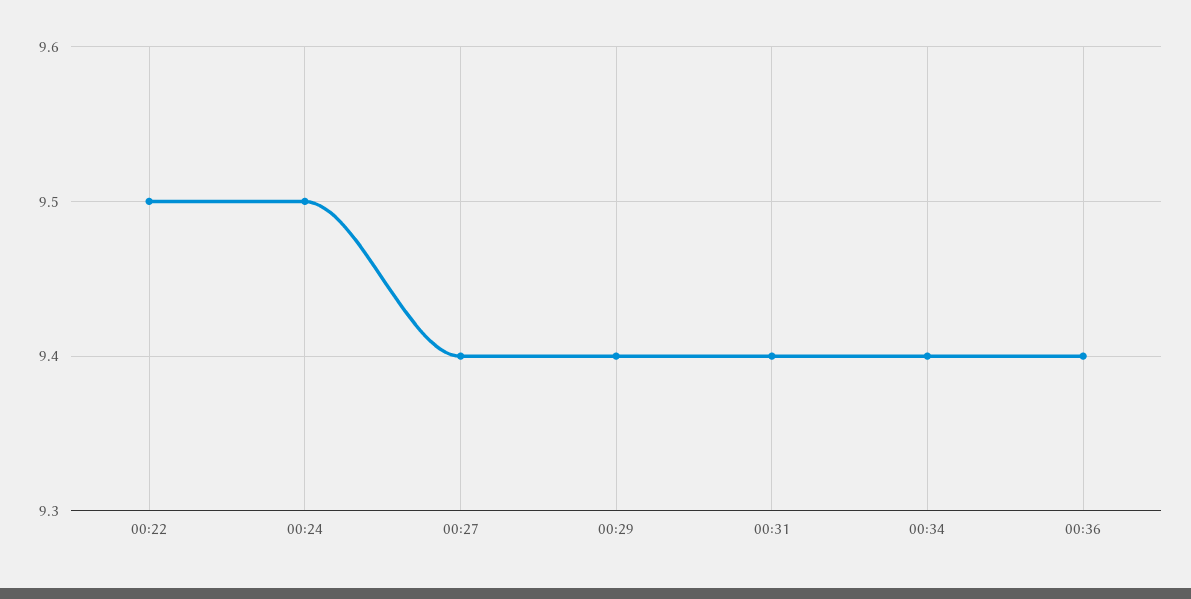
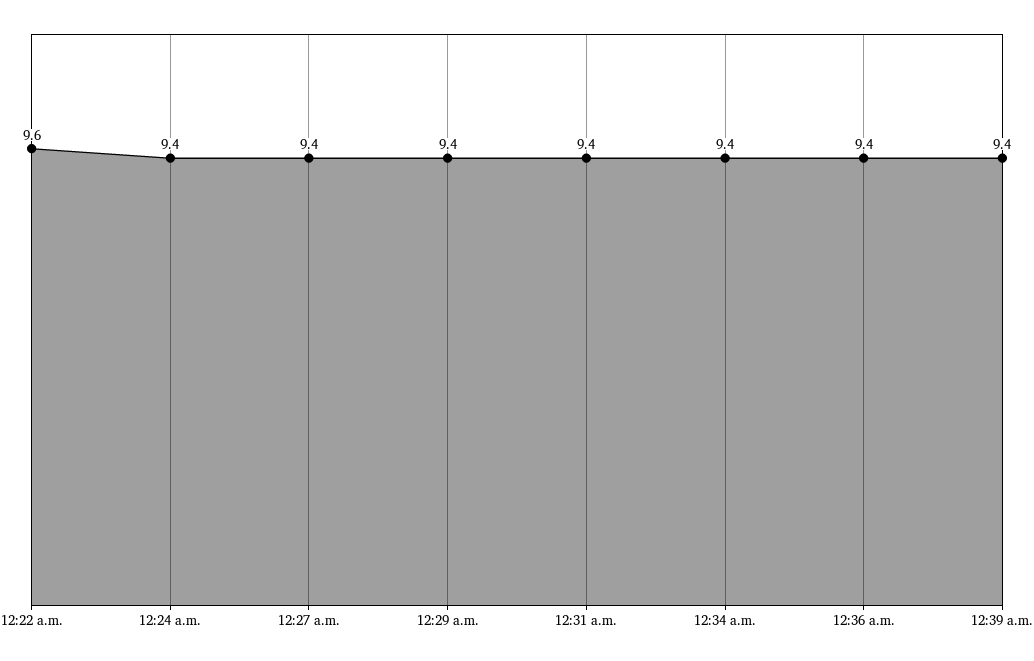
00:22: 9.5 -> 9.6
00:24: 9.5 -> 9.4
12:39 a.m.: none -> 9.4

